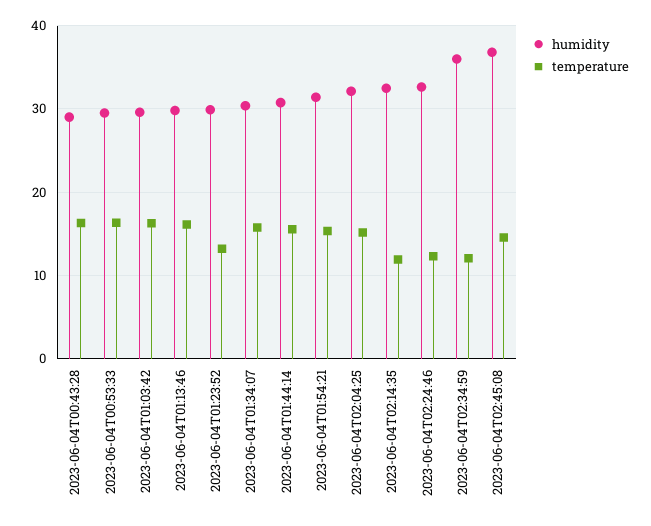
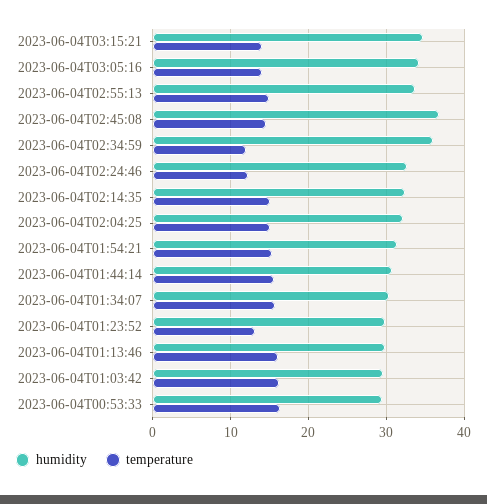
humidity, 2023-06-04T00:43:28: 29 -> none
temperature, 2023-06-04T00:43:28: 16 -> none
temperature, 2023-06-04T02:14:35: 12 -> 15
humidity, 2023-06-04T03:15:21: none -> 35
temperature, 2023-06-04T03:15:21: none -> 14
humidity, 2023-06-04T03:05:16: none -> 34
temperature, 2023-06-04T03:05:16: none -> 14
humidity, 2023-06-04T02:55:13: none -> 34
temperature, 2023-06-04T02:55:13: none -> 15

